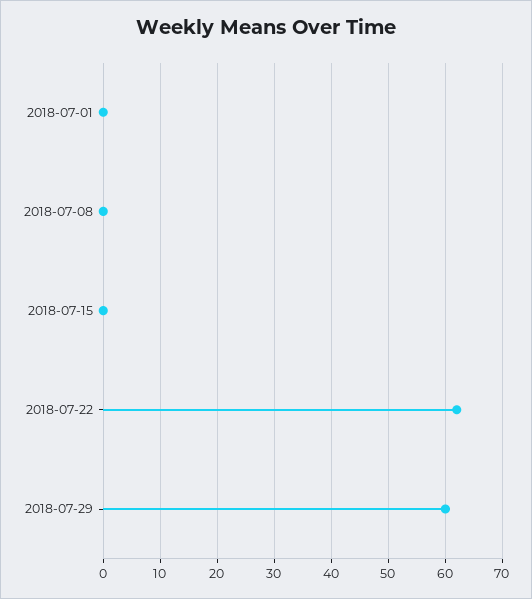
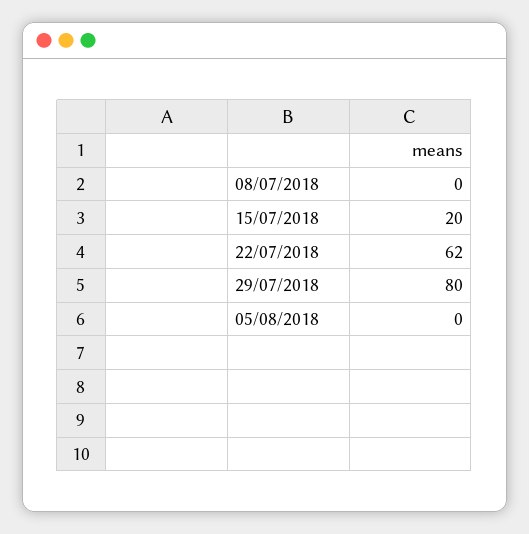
2018-07-01: 0 -> none
2018-07-15: 0 -> 20
2018-07-29: 60 -> 80
05/08/2018: none -> 0

